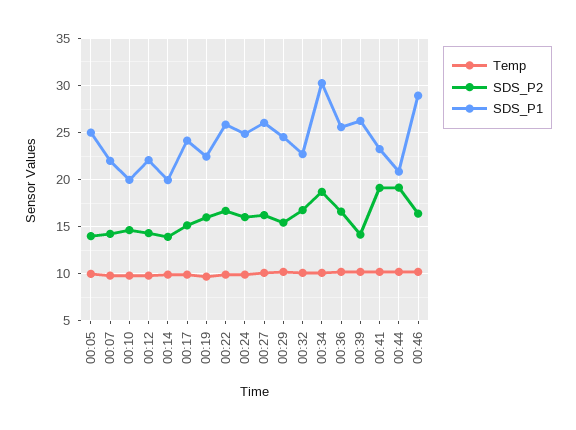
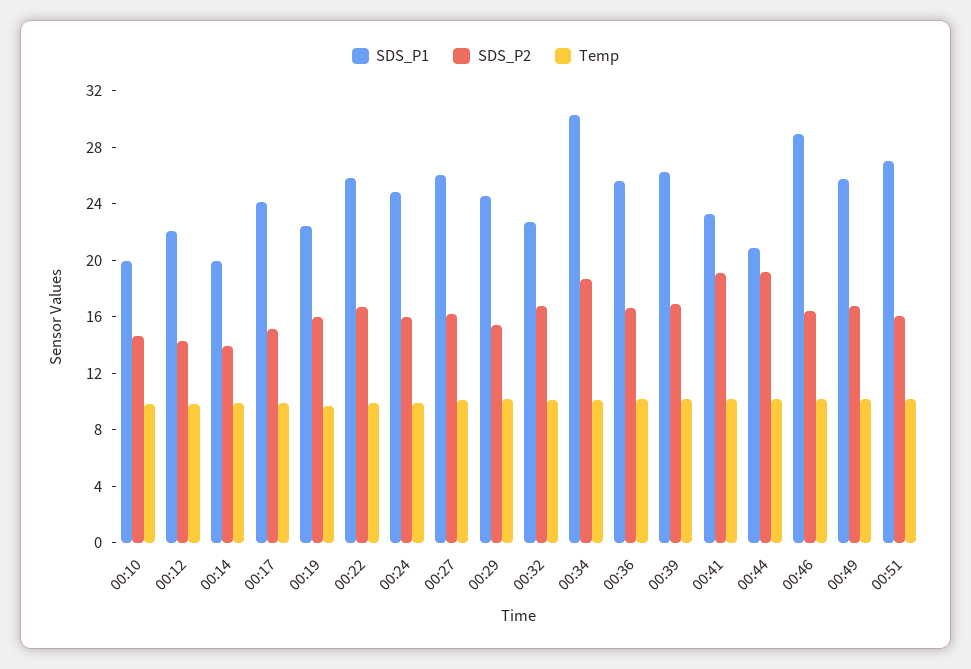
Temp, 00:05: 10 -> none
SDS_P2, 00:05: 14 -> none
SDS_P1, 00:05: 25 -> none
Temp, 00:07: 10 -> none
SDS_P2, 00:07: 14 -> none
SDS_P1, 00:07: 22 -> none
SDS_P2, 00:39: 14 -> 17
SDS_P1, 00:49: none -> 26
SDS_P2, 00:49: none -> 17
Temp, 00:49: none -> 10
SDS_P1, 00:51: none -> 27
SDS_P2, 00:51: none -> 16
Temp, 00:51: none -> 10

